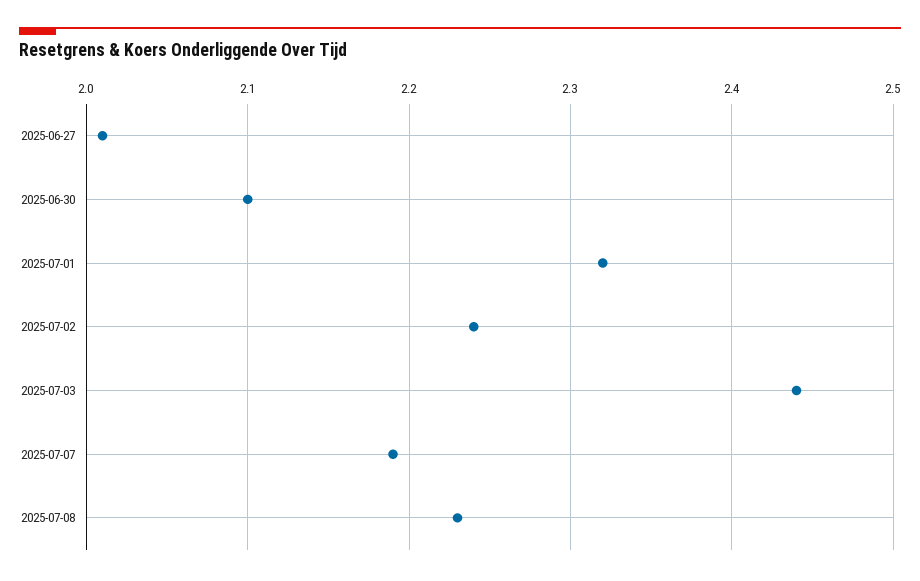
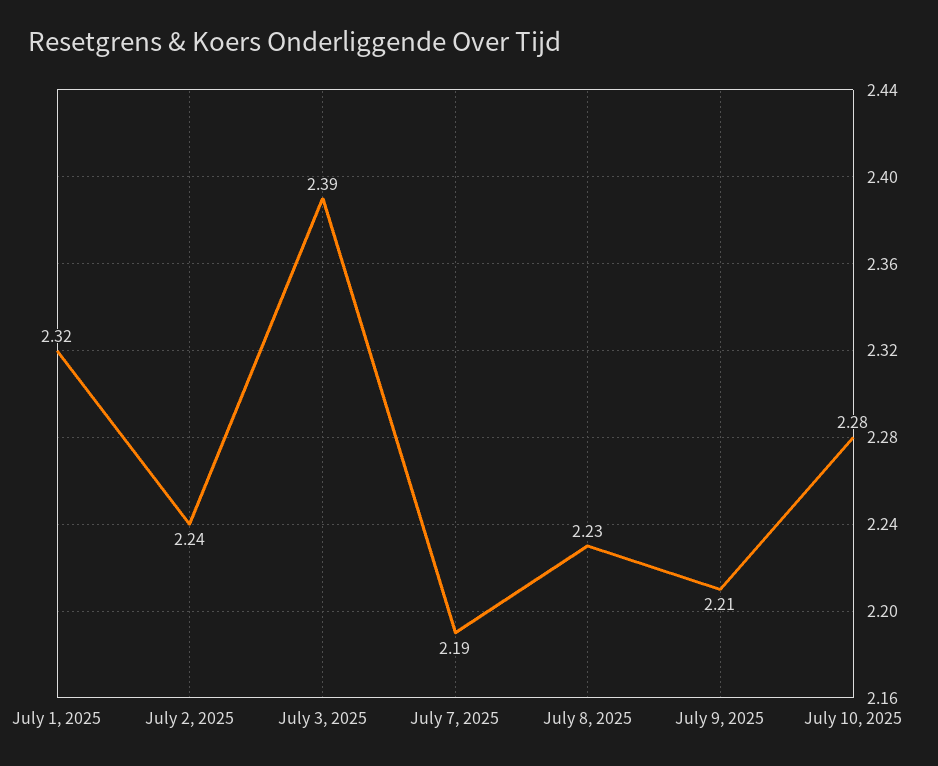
2025-06-27: 2.01 -> none
2025-06-30: 2.1 -> none
2025-07-03: 2.44 -> 2.39
July 9, 2025: none -> 2.21
July 10, 2025: none -> 2.28

